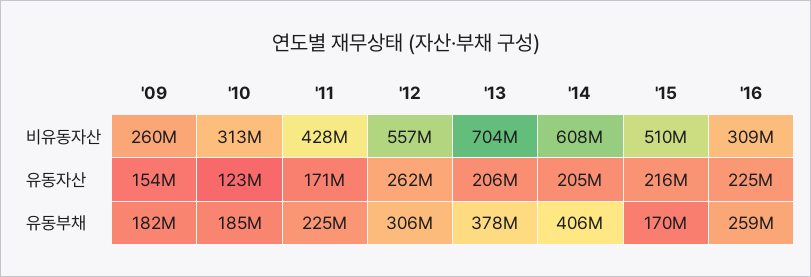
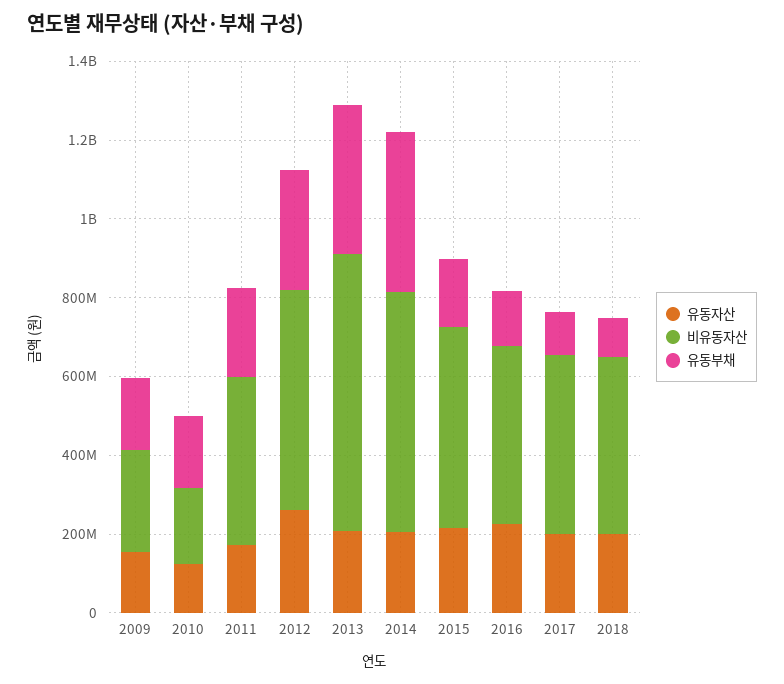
비유동자산, '10: 313000000 -> 200000000
비유동자산, '16: 309000000 -> 450000000
유동부채, '16: 259000000 -> 150000000
유동자산, 2017: none -> 200000000
비유동자산, 2017: none -> 450000000
유동부채, 2017: none -> 100000000
유동자산, 2018: none -> 200000000
비유동자산, 2018: none -> 450000000
유동부채, 2018: none -> 100000000

